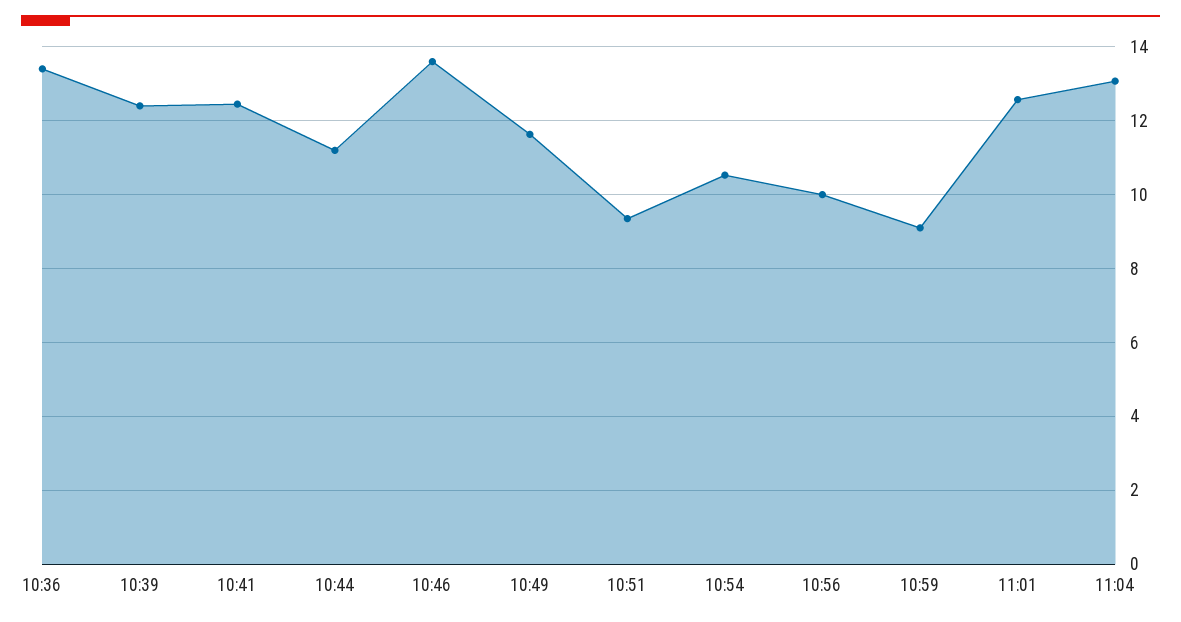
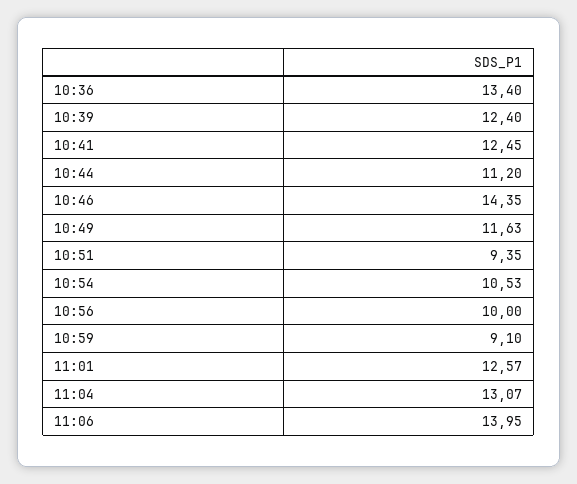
10:46: 13.6 -> 14.35
11:06: none -> 13.95

